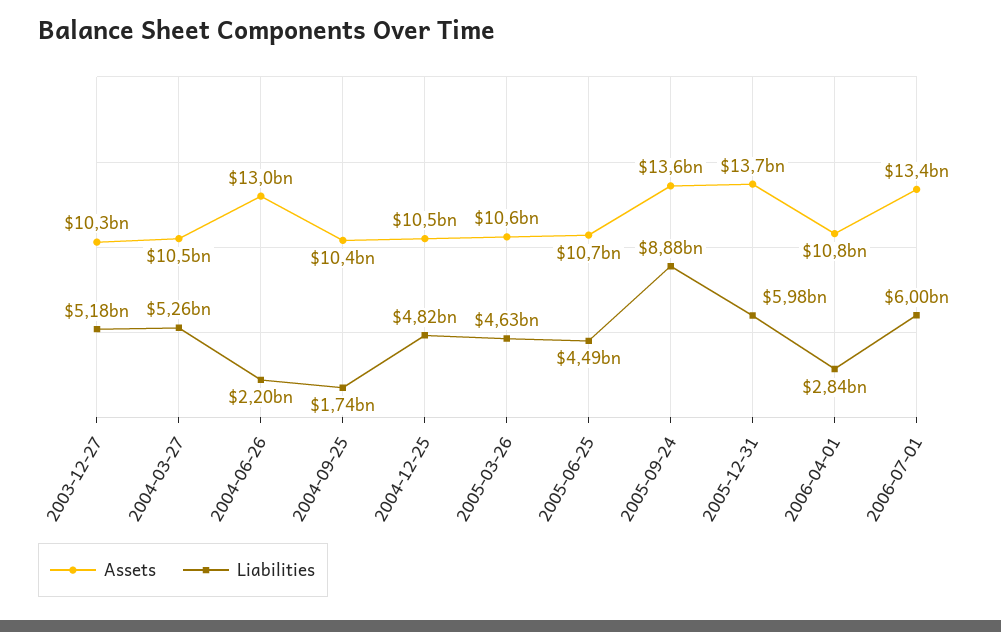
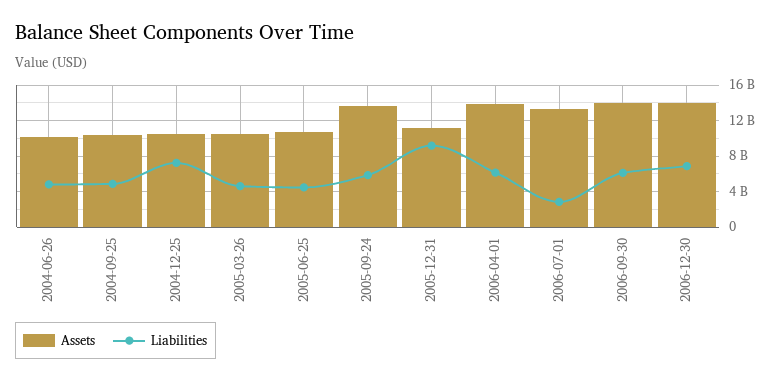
Assets, 2003-12-27: 10300000000 -> none
Liabilities, 2003-12-27: 5180000000 -> none
Assets, 2004-03-27: 10500000000 -> none
Liabilities, 2004-03-27: 5260000000 -> none
Assets, 2004-06-26: 13000000000 -> 10000000000
Liabilities, 2004-06-26: 2200000000 -> 5000000000
Liabilities, 2004-09-25: 1740000000 -> 5000000000
Liabilities, 2004-12-25: 4820000000 -> 7000000000
Liabilities, 2005-09-24: 8880000000 -> 6000000000
Assets, 2005-12-31: 13700000000 -> 11000000000
Liabilities, 2005-12-31: 5980000000 -> 9000000000
Assets, 2006-04-01: 10800000000 -> 14000000000
Liabilities, 2006-04-01: 2840000000 -> 6000000000
Liabilities, 2006-07-01: 6000000000 -> 3000000000
Assets, 2006-09-30: none -> 14000000000
Liabilities, 2006-09-30: none -> 6000000000
Assets, 2006-12-30: none -> 14000000000
Liabilities, 2006-12-30: none -> 7000000000

